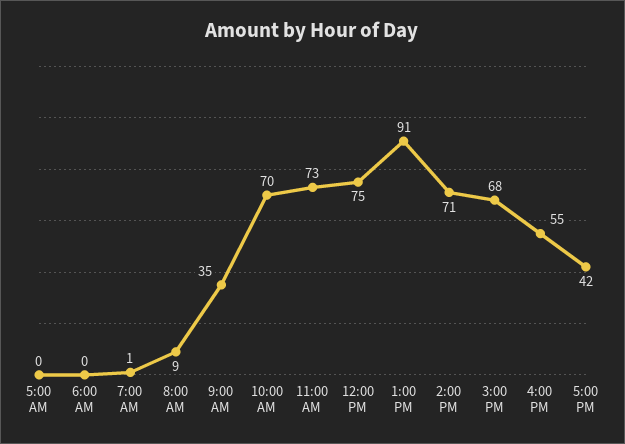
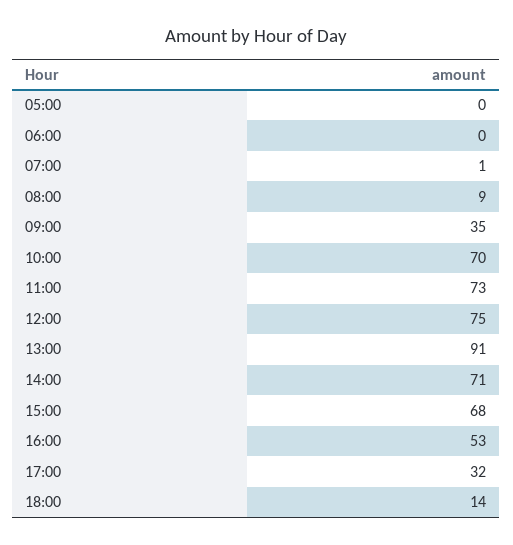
4:00 PM: 55 -> 53
5:00 PM: 42 -> 32
18:00: none -> 14

